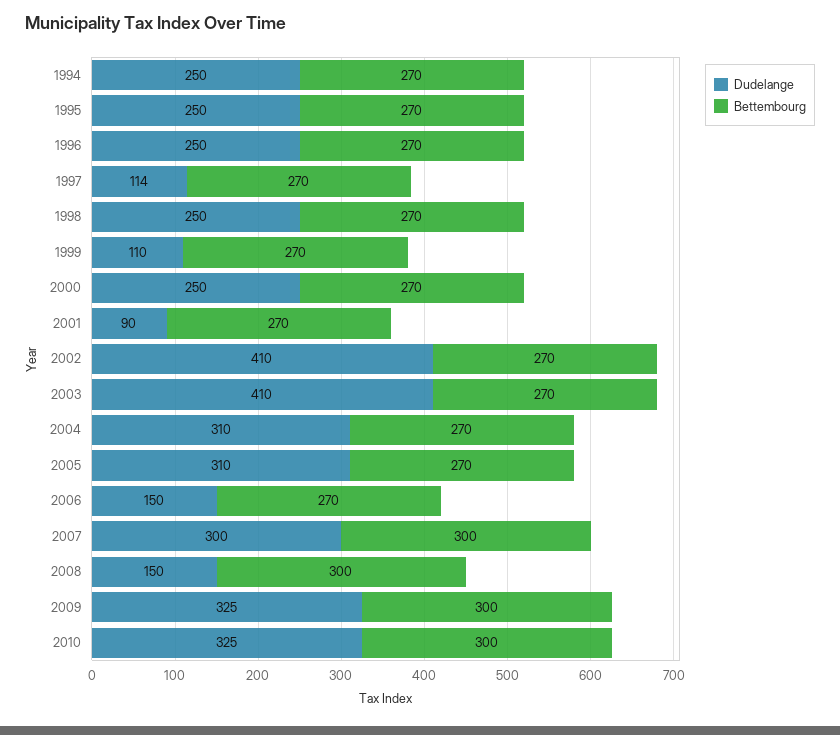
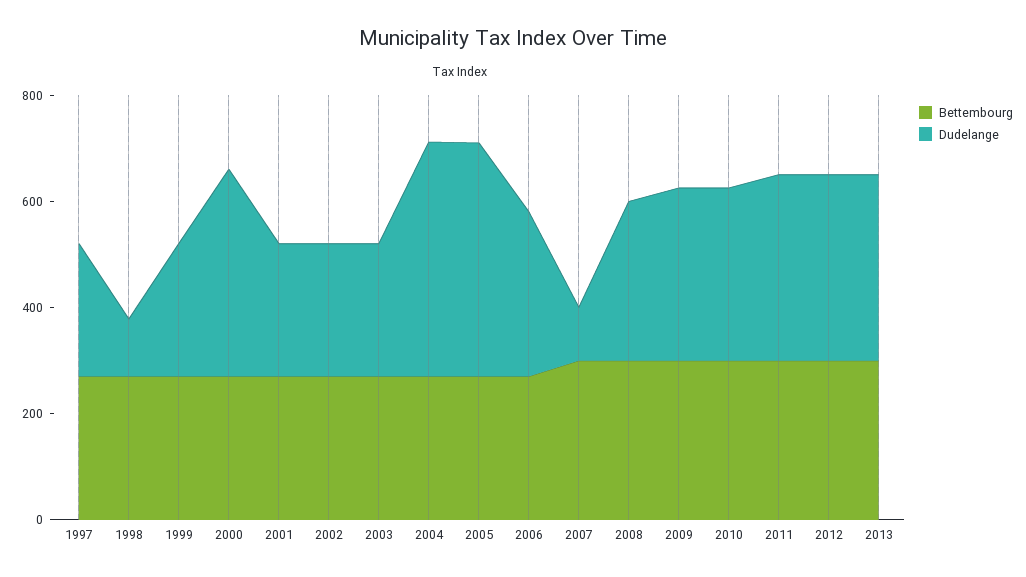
Dudelange, 1994: 250 -> none
Bettembourg, 1994: 270 -> none
Dudelange, 1995: 250 -> none
Bettembourg, 1995: 270 -> none
Dudelange, 1996: 250 -> none
Bettembourg, 1996: 270 -> none
Dudelange, 1997: 114 -> 250
Dudelange, 1998: 250 -> 100
Dudelange, 1999: 110 -> 250
Dudelange, 2000: 250 -> 400
Dudelange, 2001: 90 -> 250
Dudelange, 2002: 410 -> 250
Dudelange, 2003: 410 -> 250
Dudelange, 2004: 310 -> 450
Dudelange, 2005: 310 -> 450
Dudelange, 2006: 150 -> 300
Dudelange, 2007: 300 -> 100
Dudelange, 2008: 150 -> 300
Bettembourg, 2011: none -> 300
Dudelange, 2011: none -> 350
Bettembourg, 2012: none -> 300
Dudelange, 2012: none -> 350
Bettembourg, 2013: none -> 300
Dudelange, 2013: none -> 350

